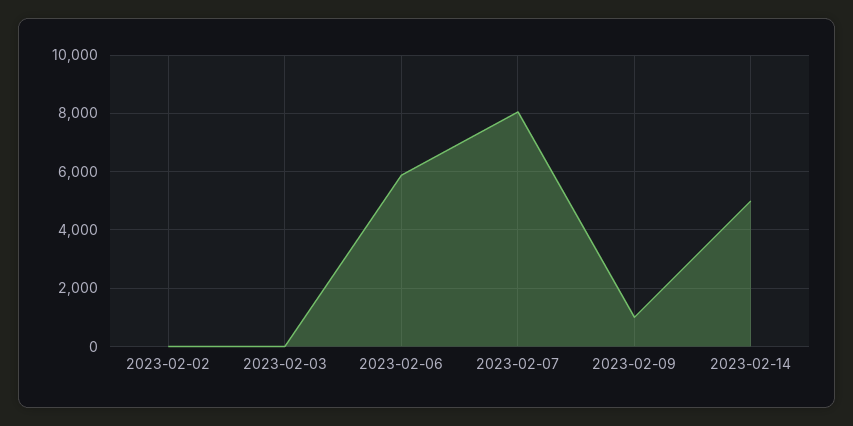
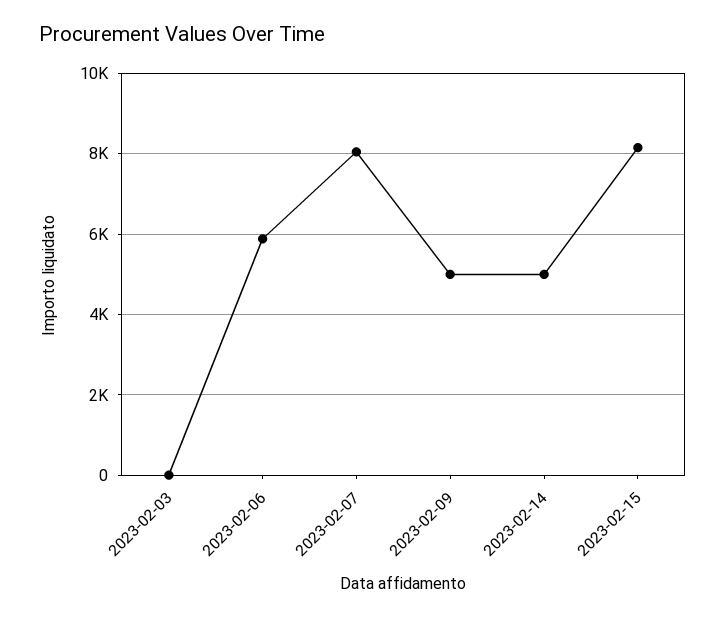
2023-02-02: 0 -> none
2023-02-09: 1000 -> 5000
2023-02-15: none -> 8200

